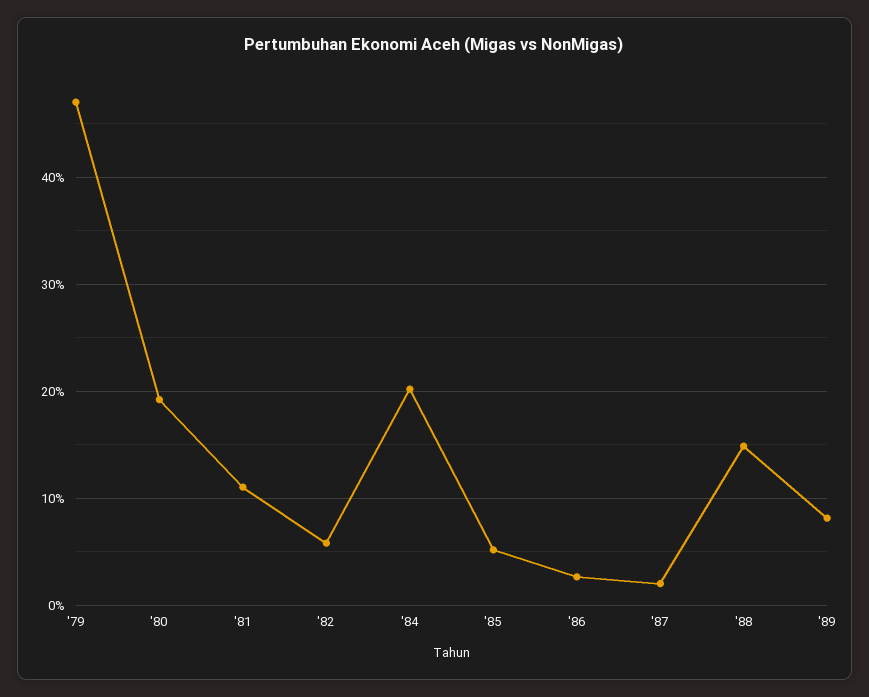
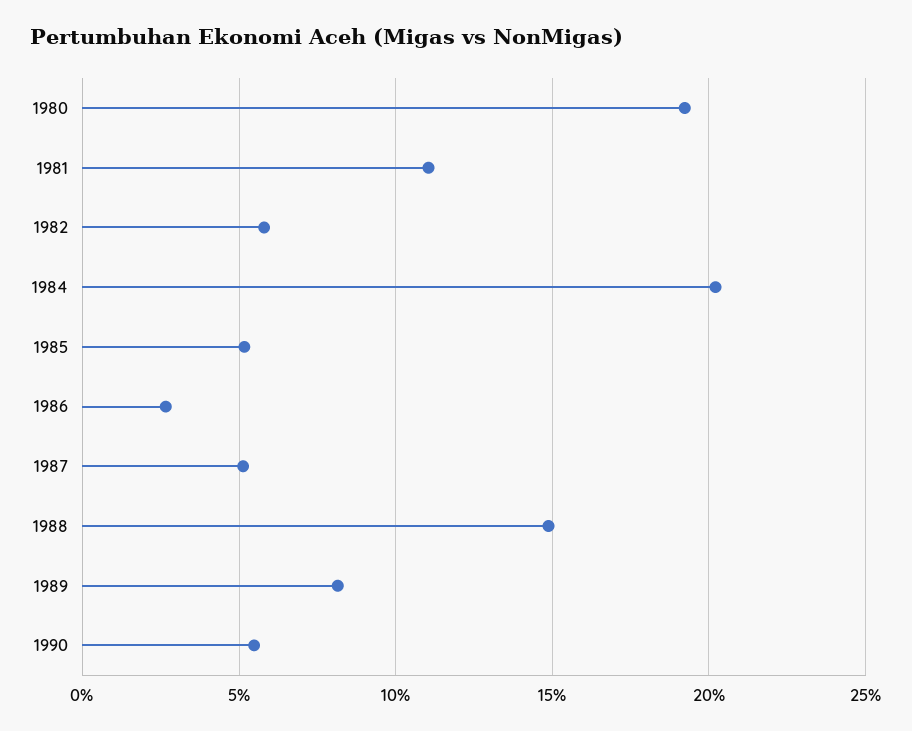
'79: 47 -> none
'87: 2 -> 5
1990: none -> 5.5

